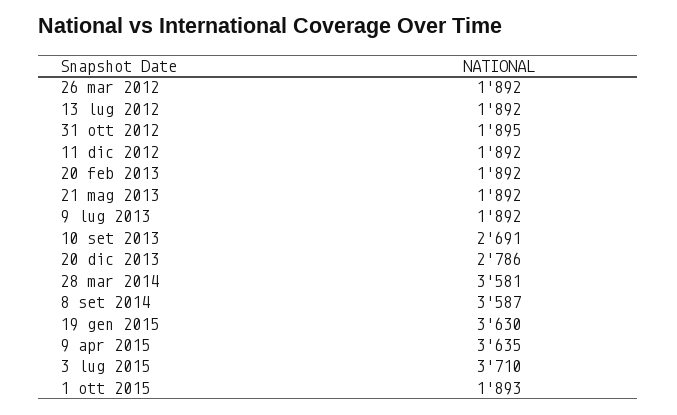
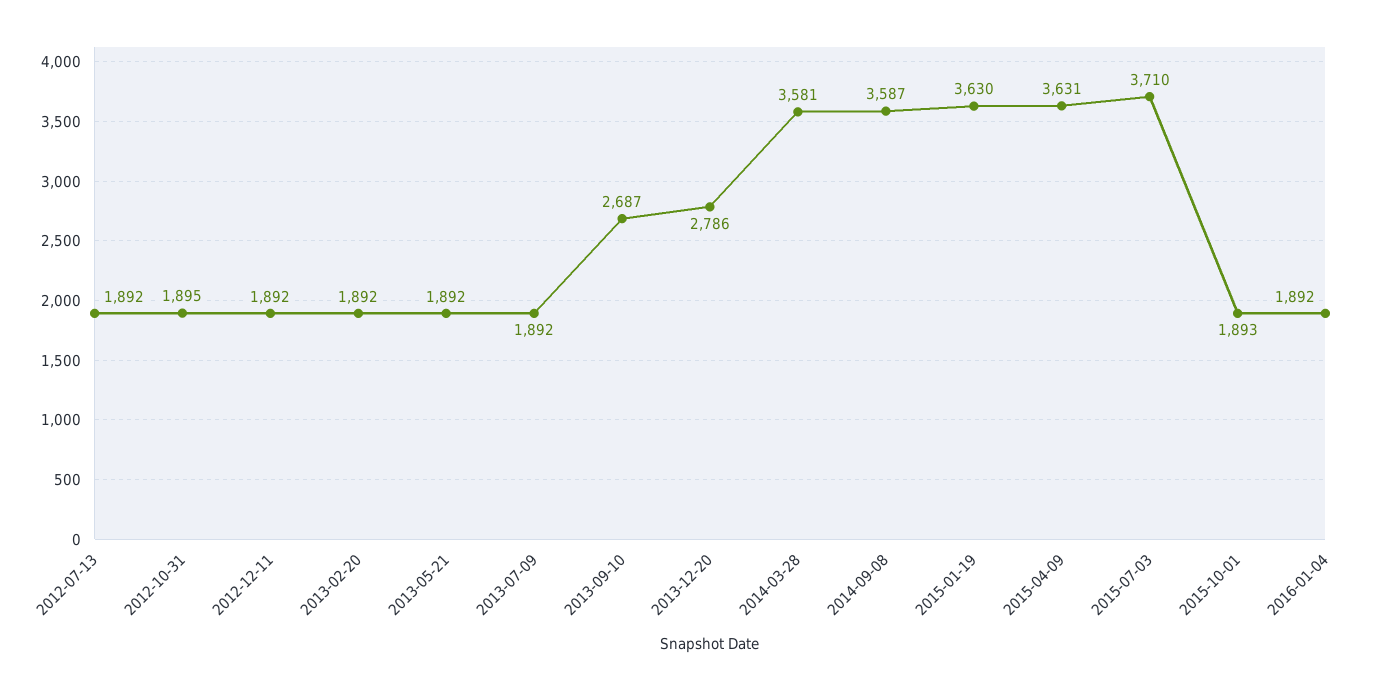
26 mar 2012: 1892 -> none
10 set 2013: 2691 -> 2687
9 apr 2015: 3635 -> 3631
2016-01-04: none -> 1892

